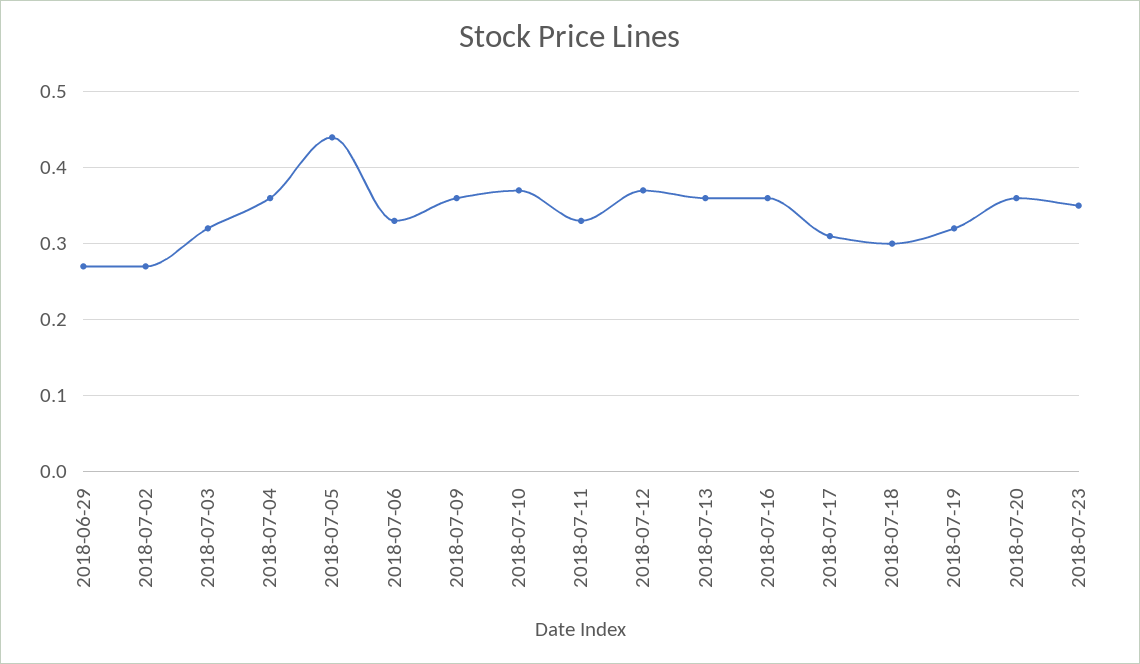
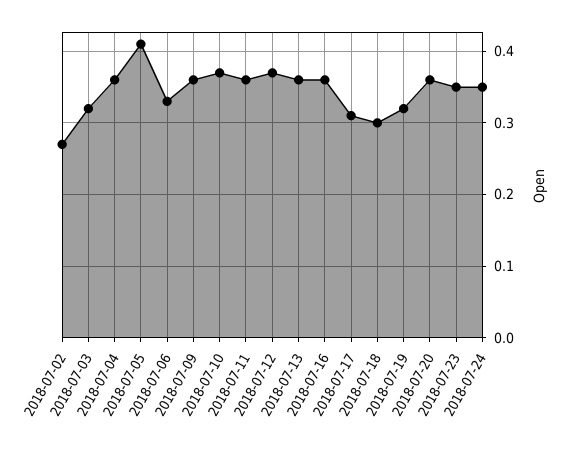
2018-06-29: 0.27 -> none
2018-07-05: 0.44 -> 0.41
2018-07-11: 0.33 -> 0.36
2018-07-24: none -> 0.35

